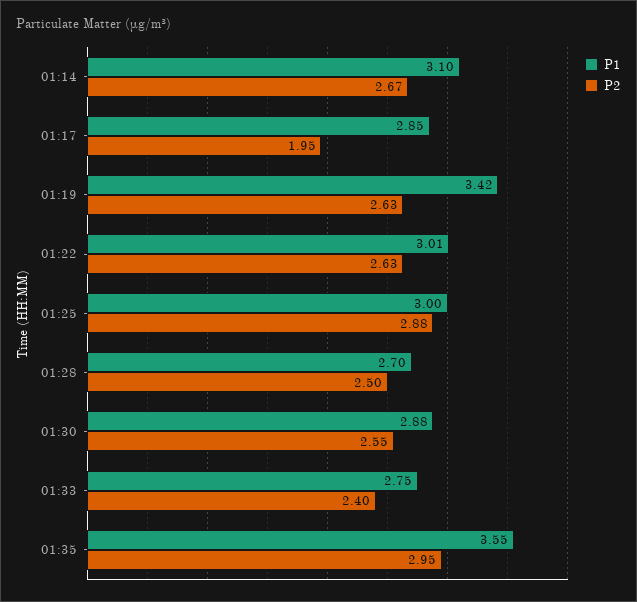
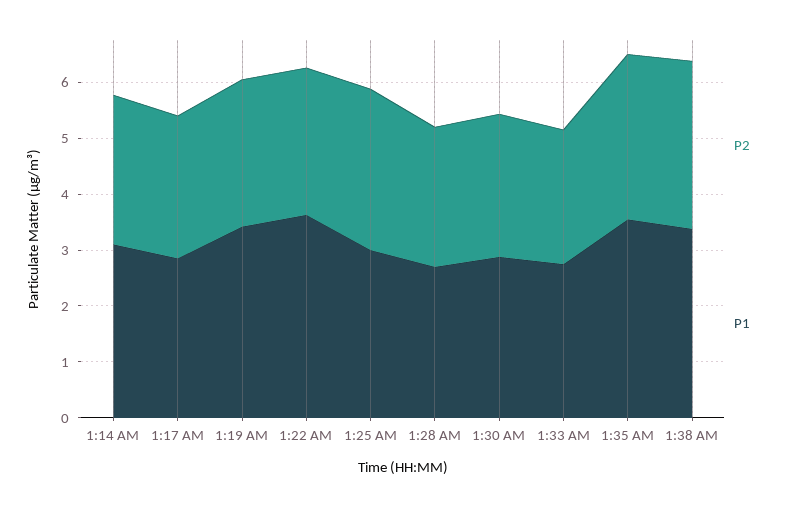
P2, 01:17: 1.95 -> 2.6
P1, 01:22: 3.01 -> 3.6
P2, 1:38 AM: none -> 3
P1, 1:38 AM: none -> 3.4

